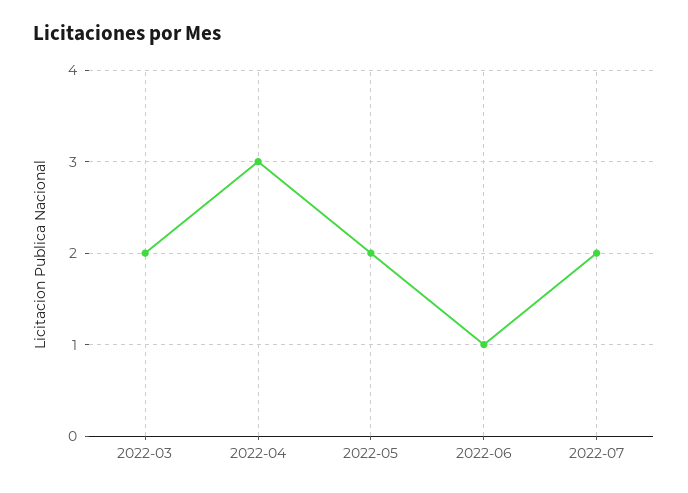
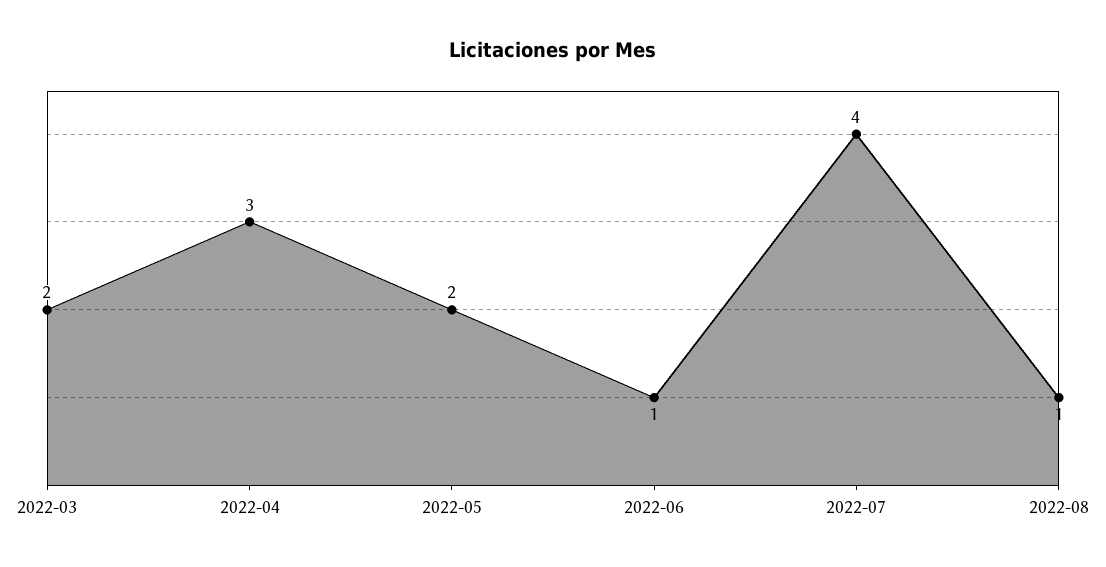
2022-07: 2 -> 4
2022-08: none -> 1

